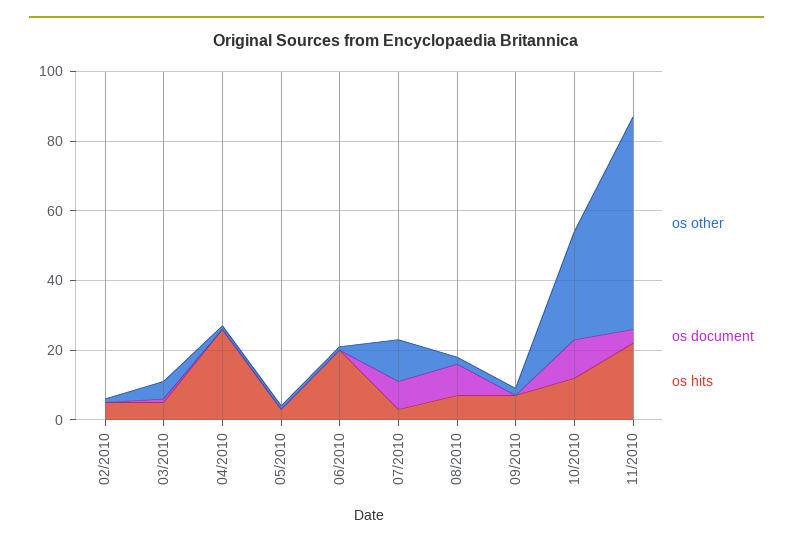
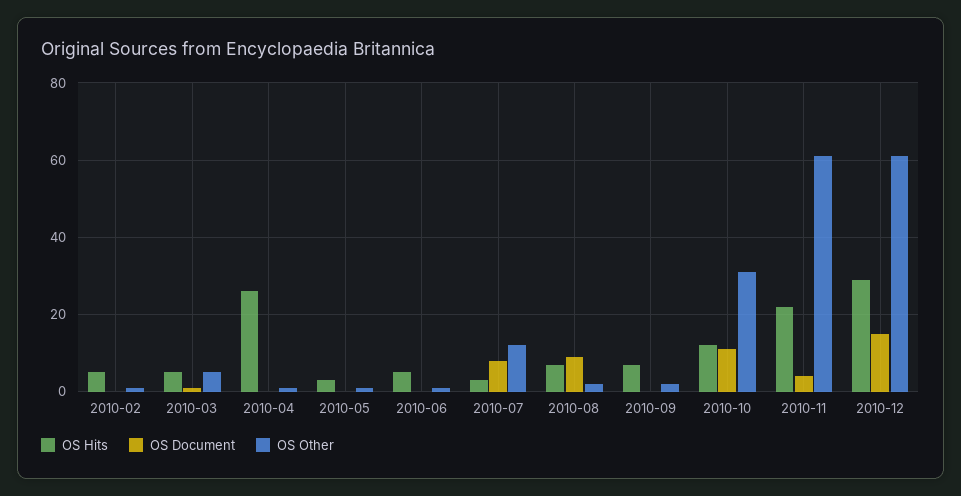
os hits, 06/2010: 20 -> 5
os hits, 2010-12: none -> 30
os document, 2010-12: none -> 15
os other, 2010-12: none -> 60

